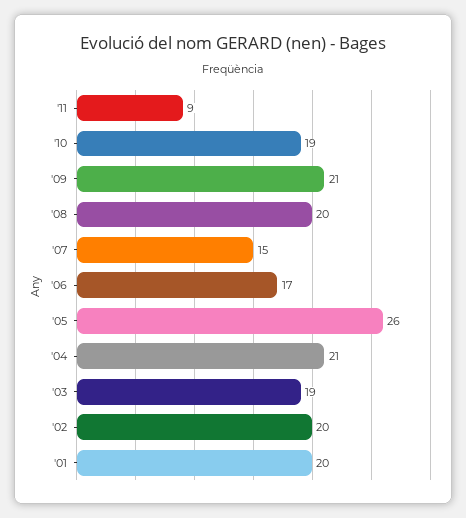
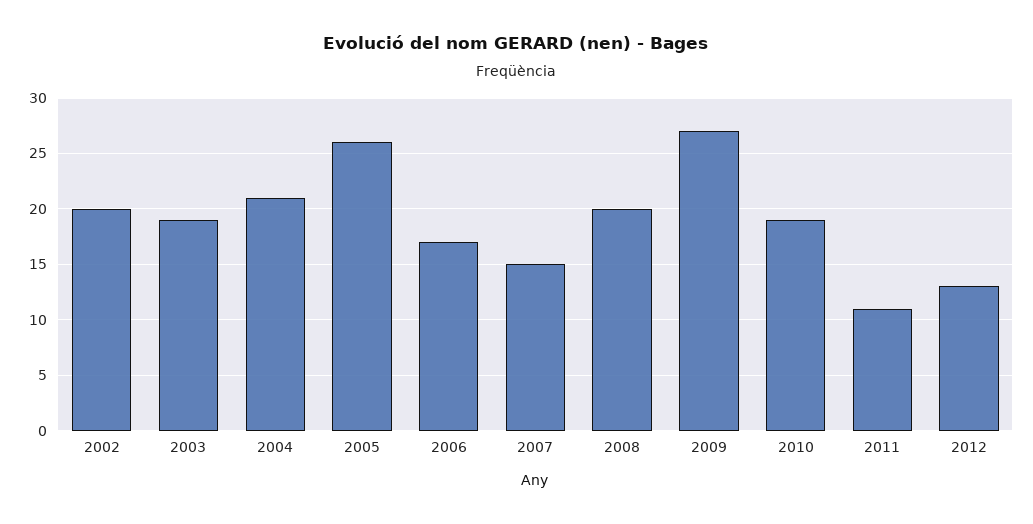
'11: 9 -> 11
'09: 21 -> 27
'01: 20 -> none
2012: none -> 13

